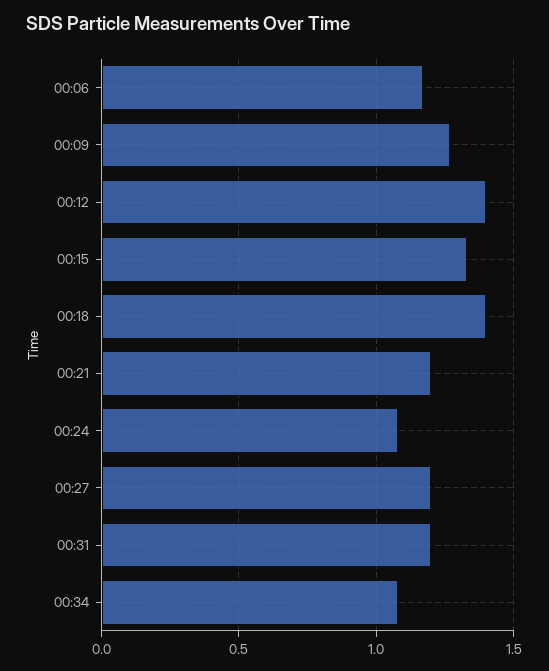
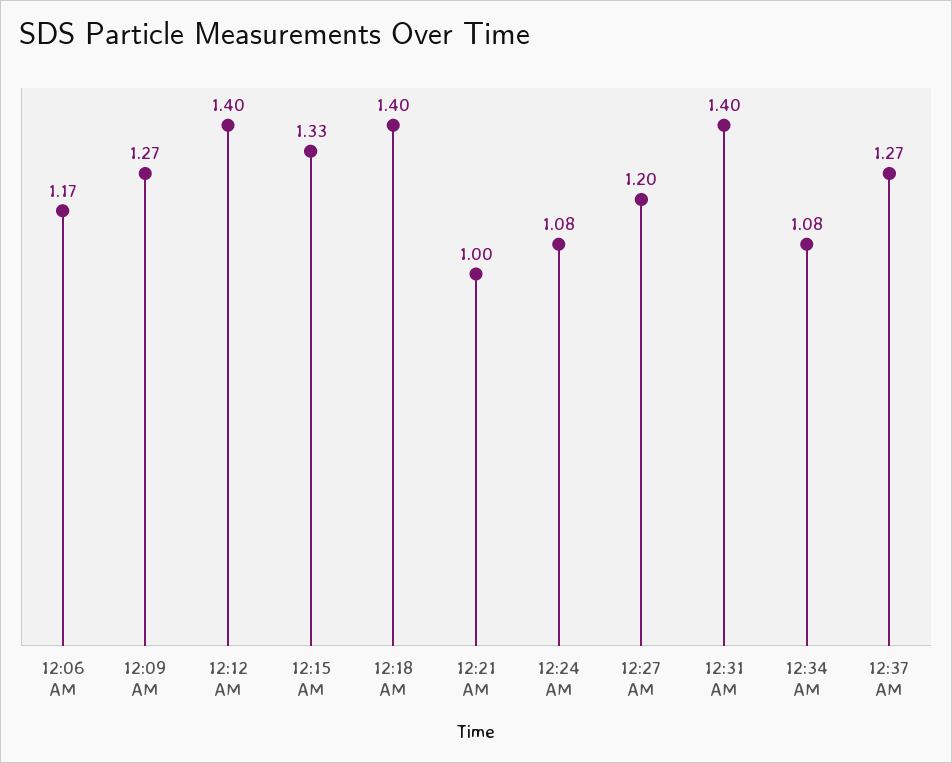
00:21: 1.2 -> 1
00:31: 1.2 -> 1.4
12:37 AM: none -> 1.27

